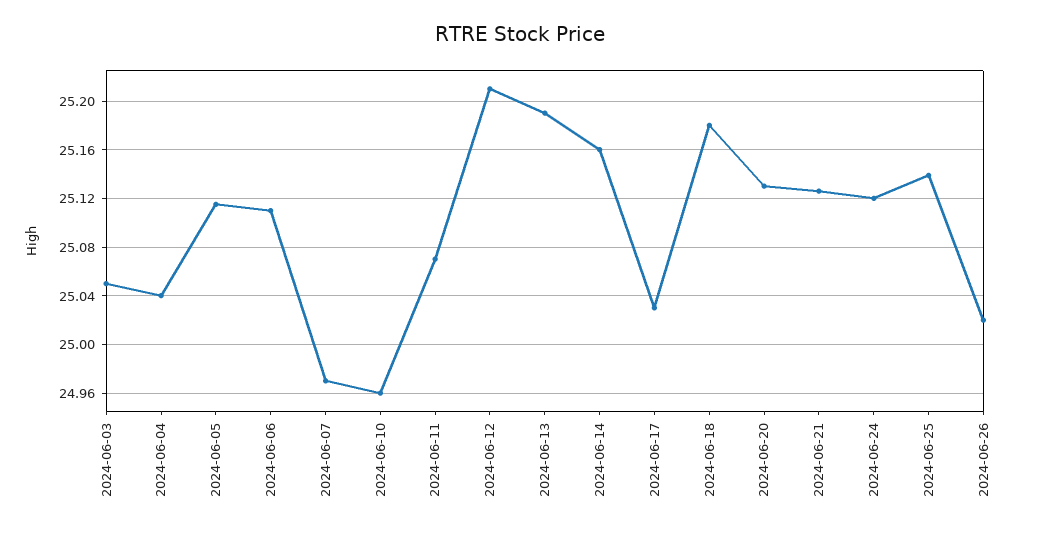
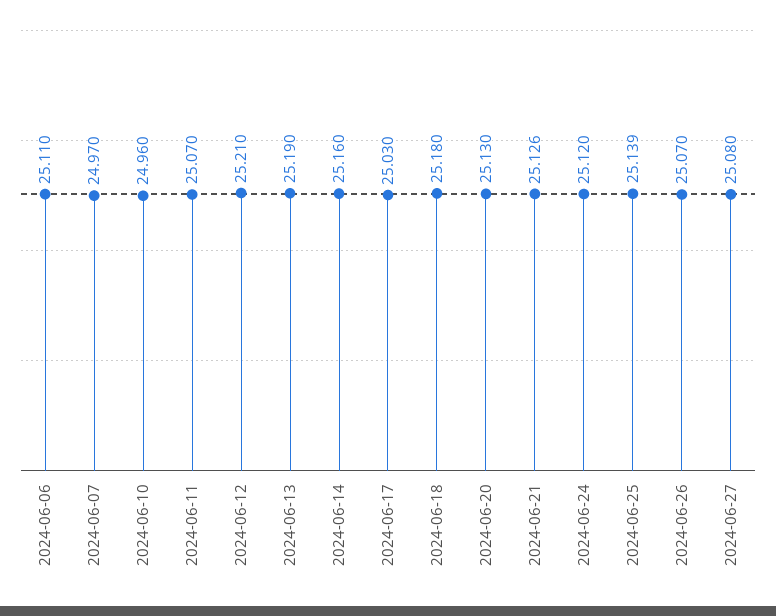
2024-06-03: 25.05 -> none
2024-06-04: 25.04 -> none
2024-06-05: 25.115 -> none
2024-06-26: 25.02 -> 25.07
2024-06-27: none -> 25.08

